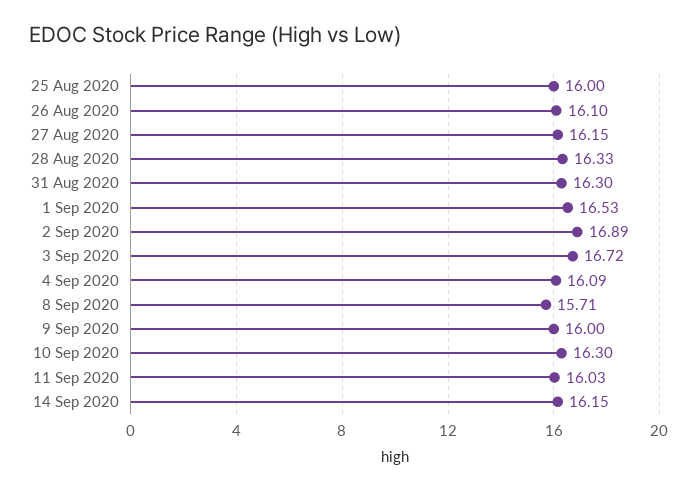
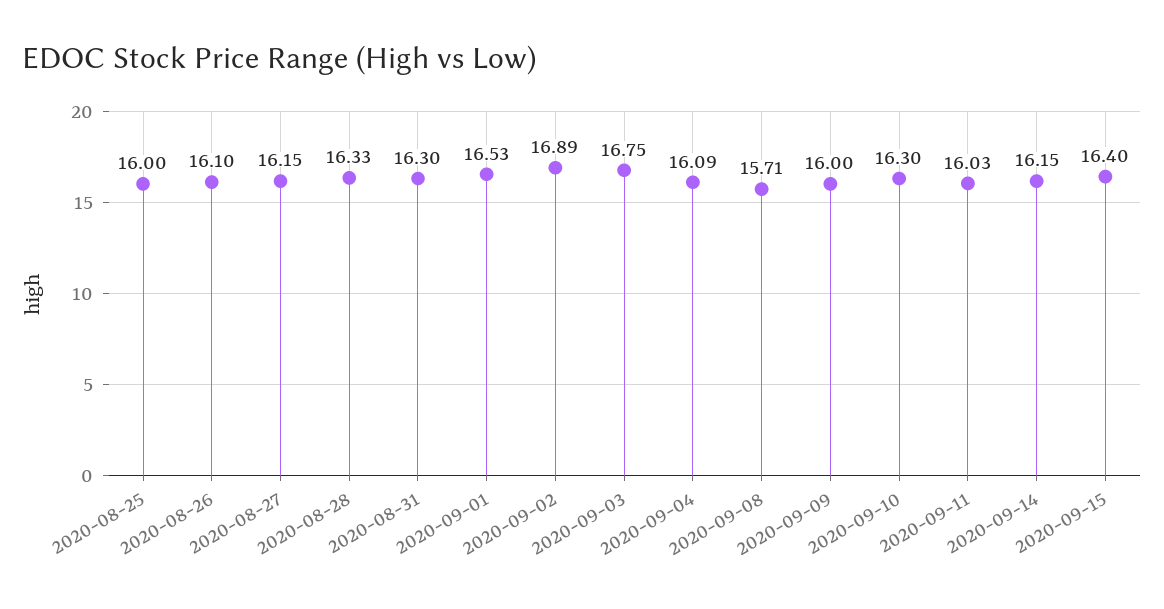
3 Sep 2020: 16.72 -> 16.75
2020-09-15: none -> 16.4

